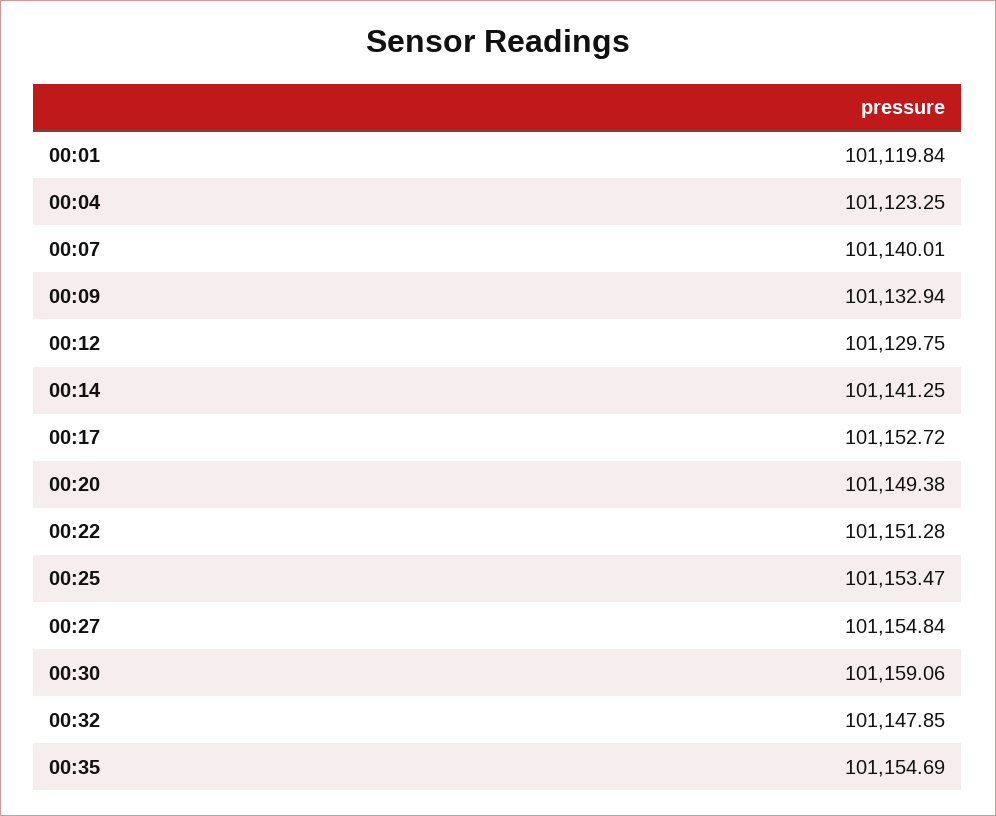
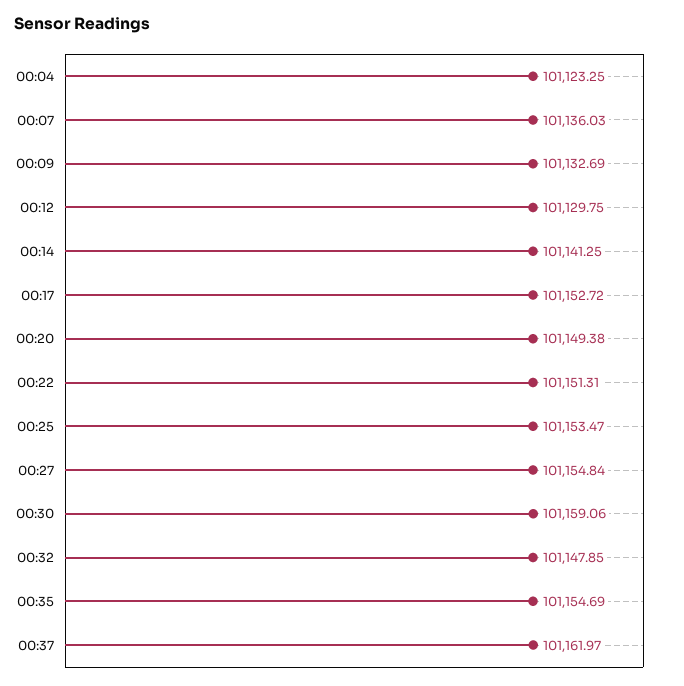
00:01: 101119.84 -> none
00:07: 101140.01 -> 101136.03
00:09: 101132.94 -> 101132.69
00:22: 101151.28 -> 101151.31
00:37: none -> 101161.97

